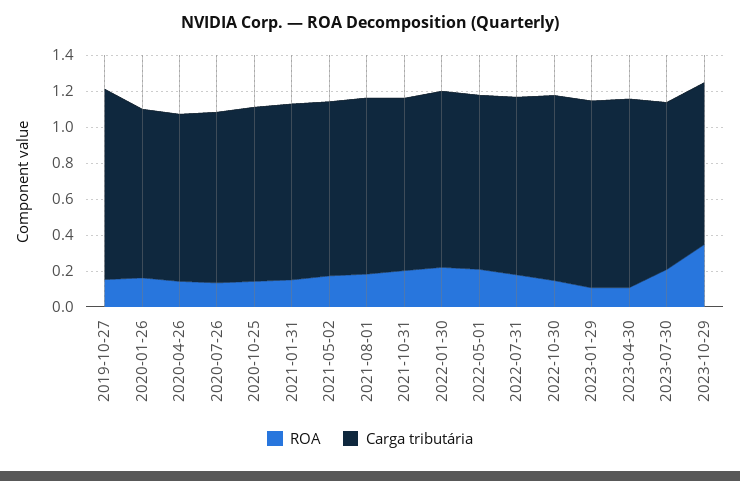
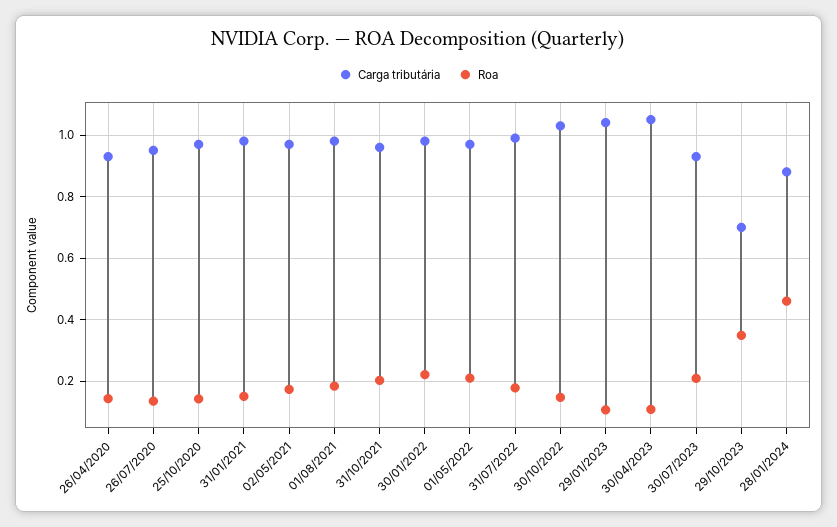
ROA, 2019-10-27: 0.15 -> none
Carga tributária, 2019-10-27: 1.05 -> none
ROA, 2020-01-26: 0.15 -> none
Carga tributária, 2020-01-26: 0.95 -> none
Carga tributária, 2023-10-29: 0.9 -> 0.7
Carga tributária, 28/01/2024: none -> 0.88
ROA, 28/01/2024: none -> 0.46

